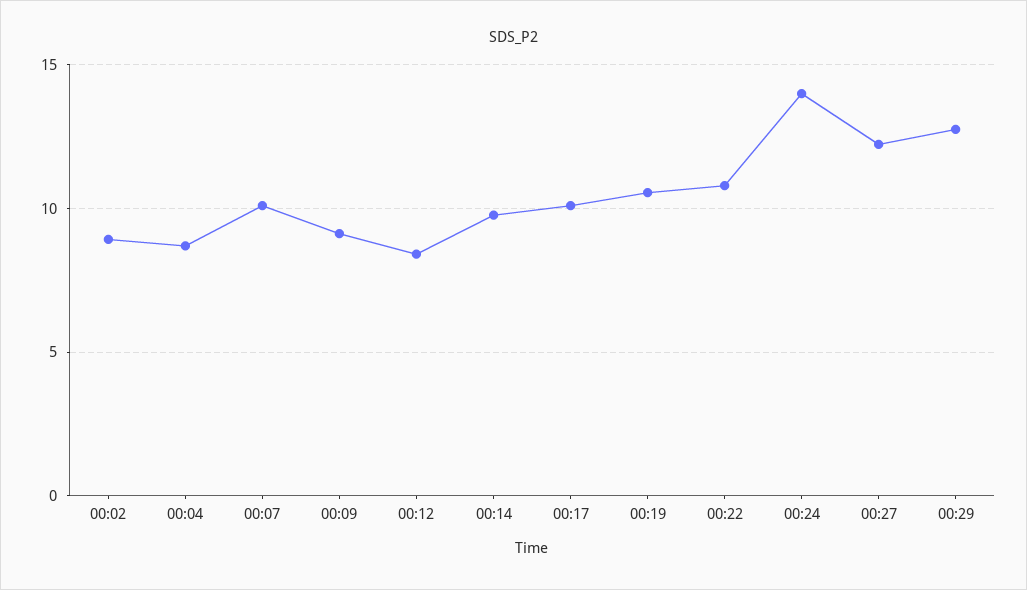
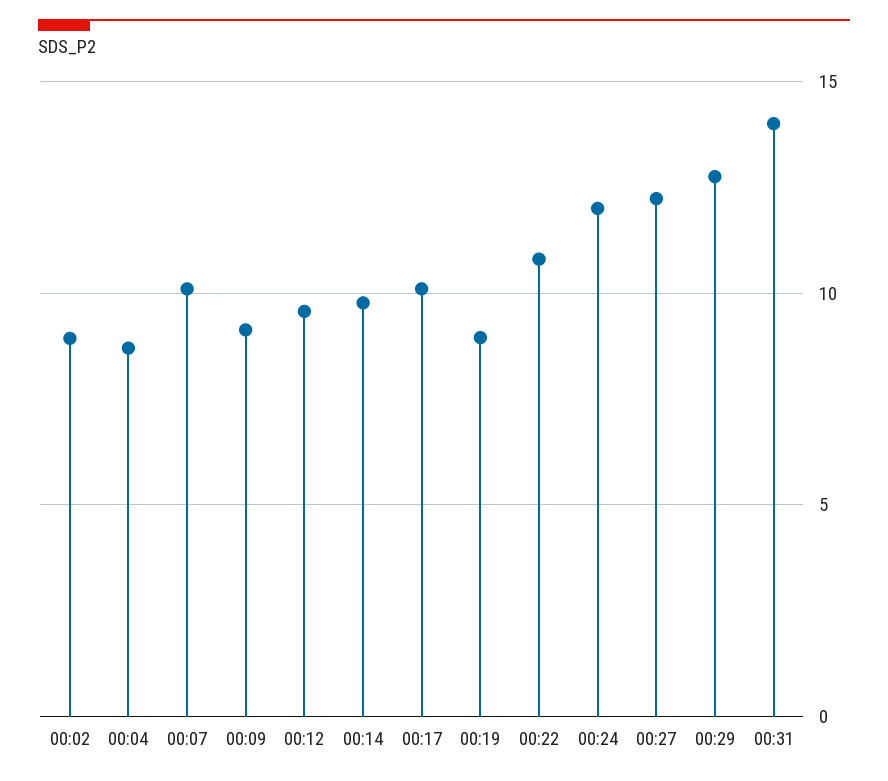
00:12: 8.5 -> 9.5
00:19: 10.5 -> 9
00:24: 14 -> 12
00:31: none -> 14

